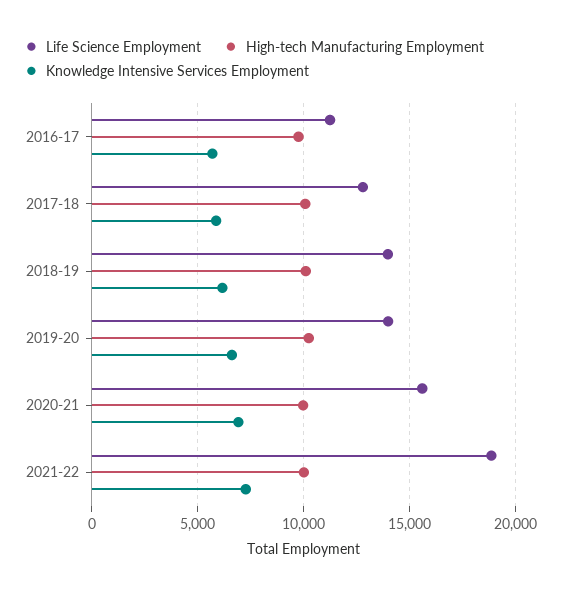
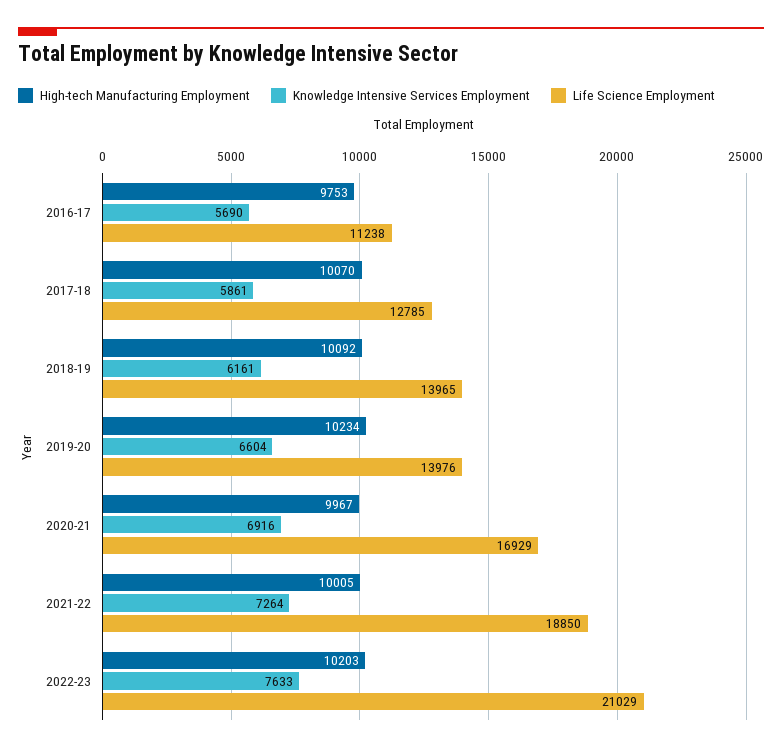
Life Science Employment, 2020-21: 15500 -> 16929
High-tech Manufacturing Employment, 2022-23: none -> 10203
Knowledge Intensive Services Employment, 2022-23: none -> 7633
Life Science Employment, 2022-23: none -> 21029

